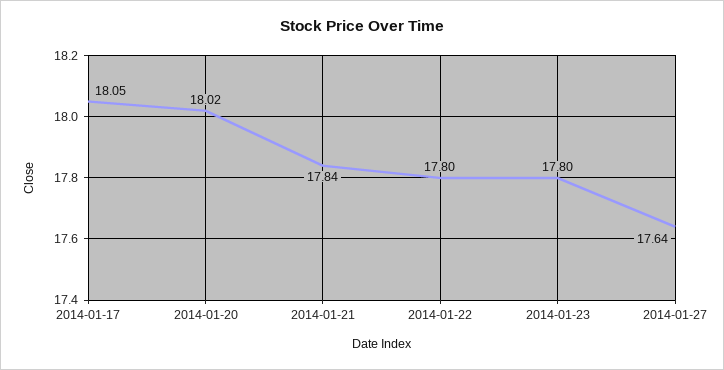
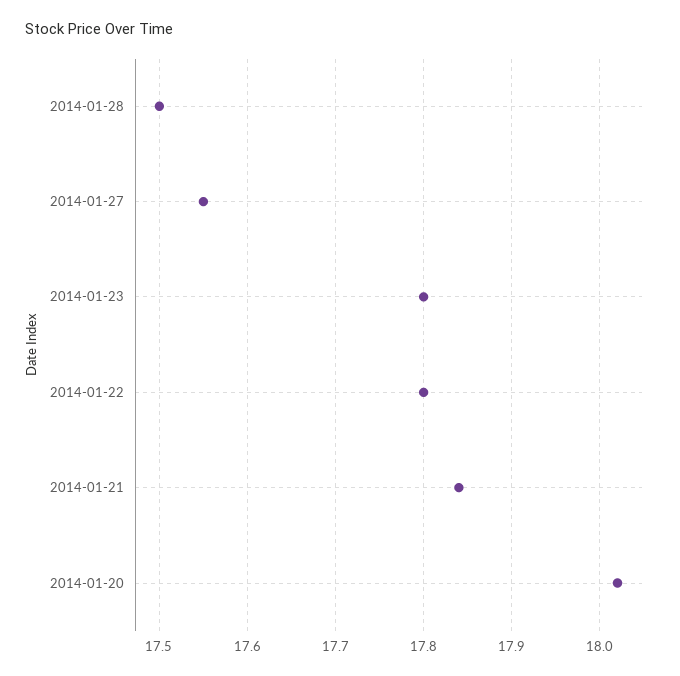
2014-01-17: 18.05 -> none
2014-01-27: 17.64 -> 17.55
2014-01-28: none -> 17.5

